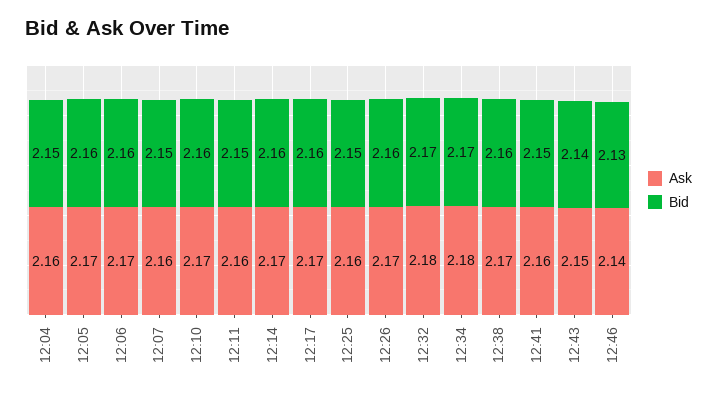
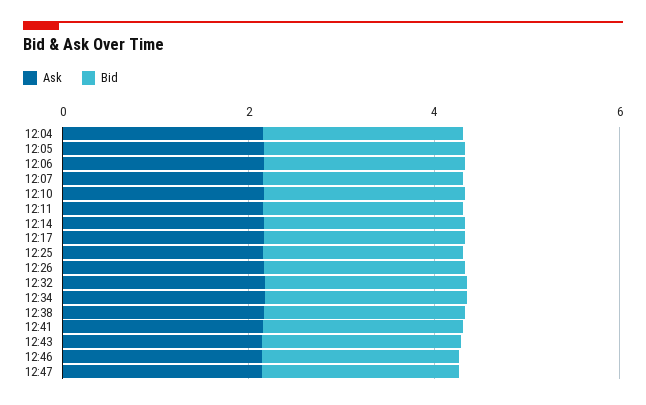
Ask, 12:47: none -> 2
Bid, 12:47: none -> 2

